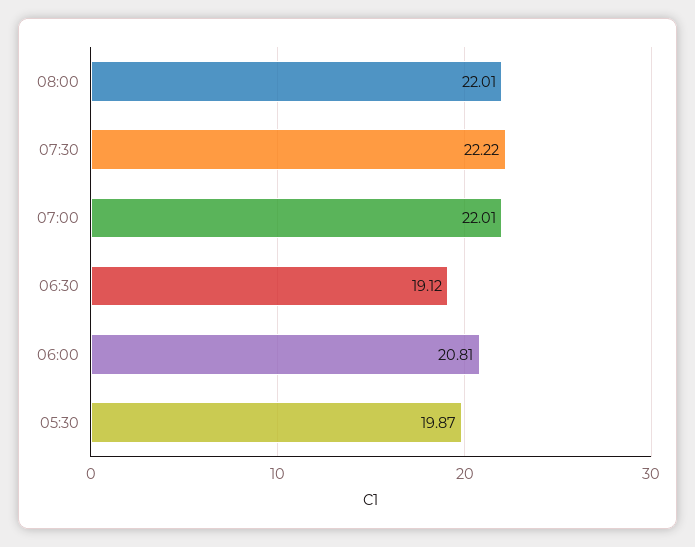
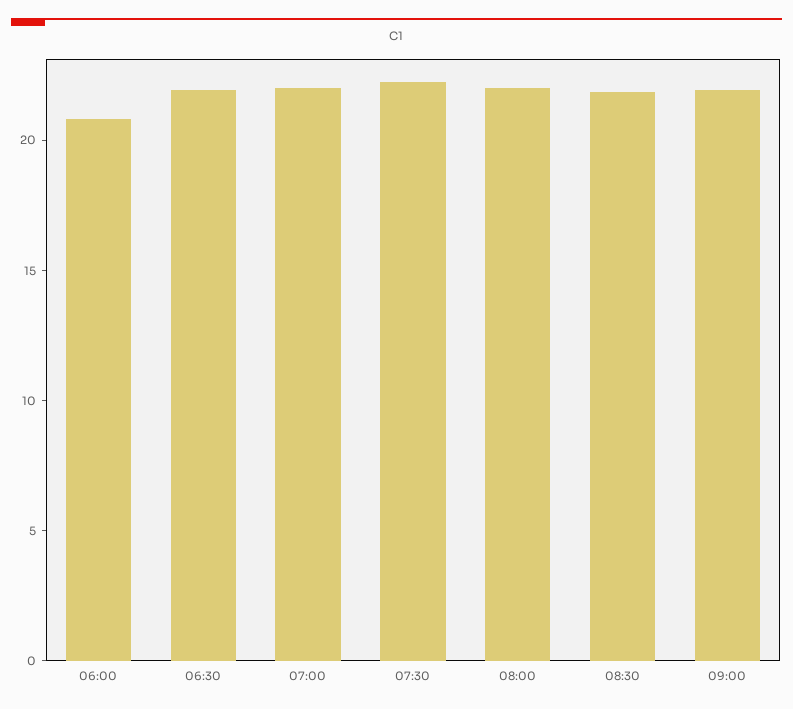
06:30: 19.12 -> 22
05:30: 19.87 -> none
08:30: none -> 22
09:00: none -> 22

